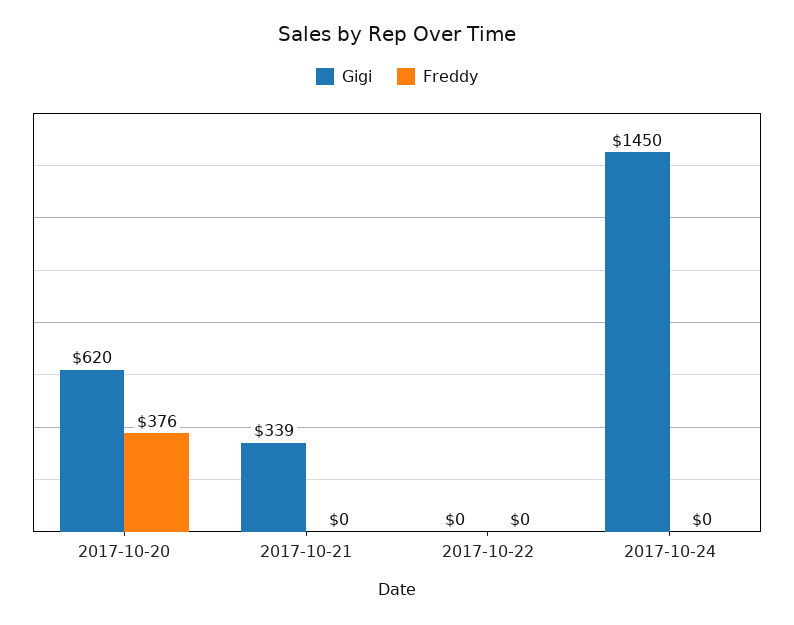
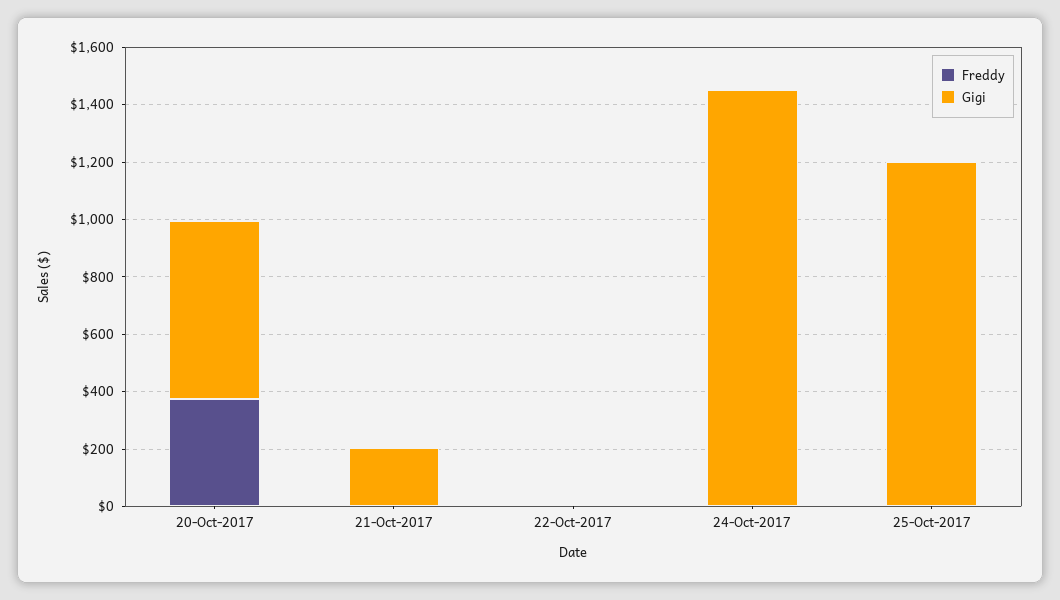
Gigi, 2017-10-21: 339 -> 200
Freddy, 25-Oct-2017: none -> 0
Gigi, 25-Oct-2017: none -> 1200

